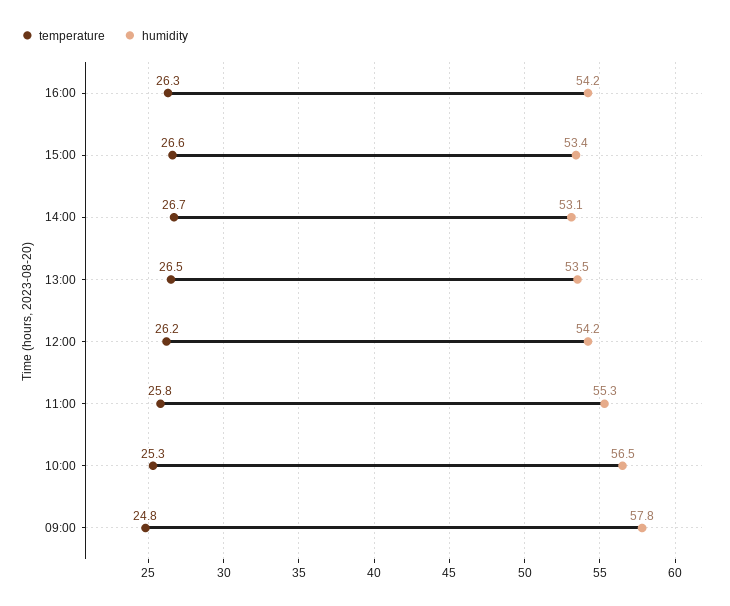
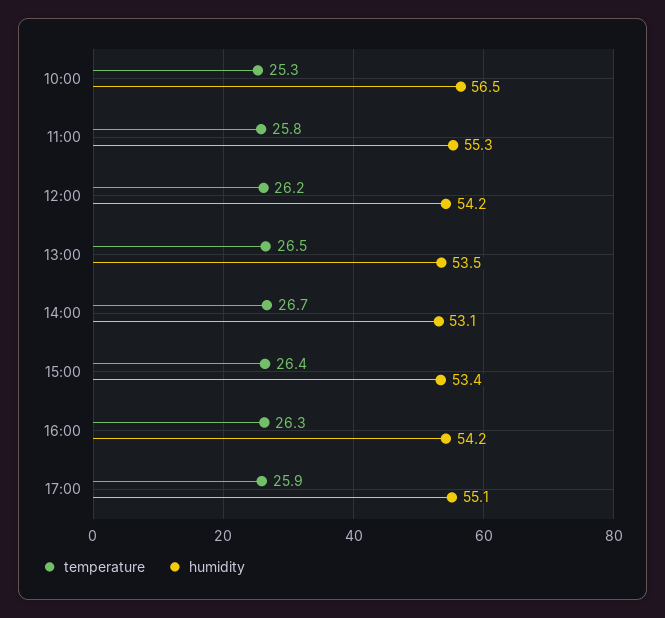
temperature, 15:00: 26.6 -> 26.4
temperature, 09:00: 24.8 -> none
humidity, 09:00: 57.8 -> none
temperature, 17:00: none -> 25.9
humidity, 17:00: none -> 55.1

